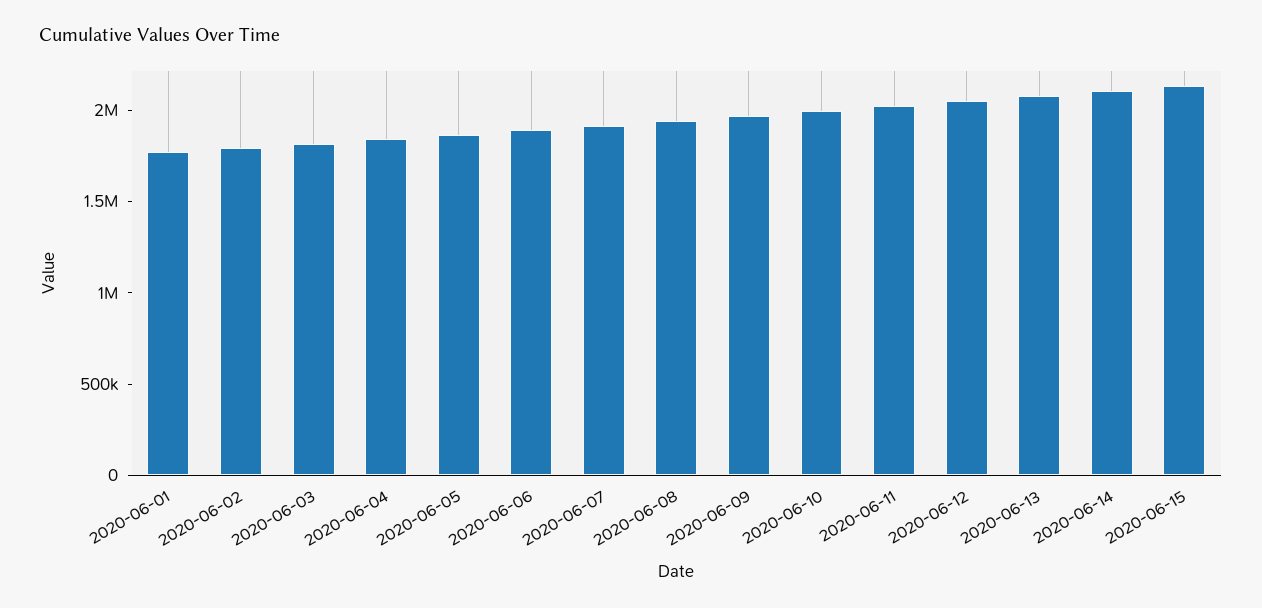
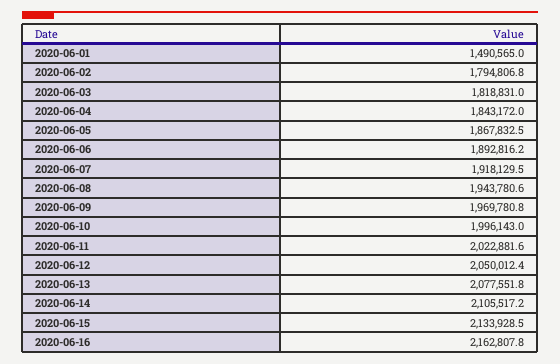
2020-06-01: 1800000 -> 1490565
2020-06-16: none -> 2162807.8

